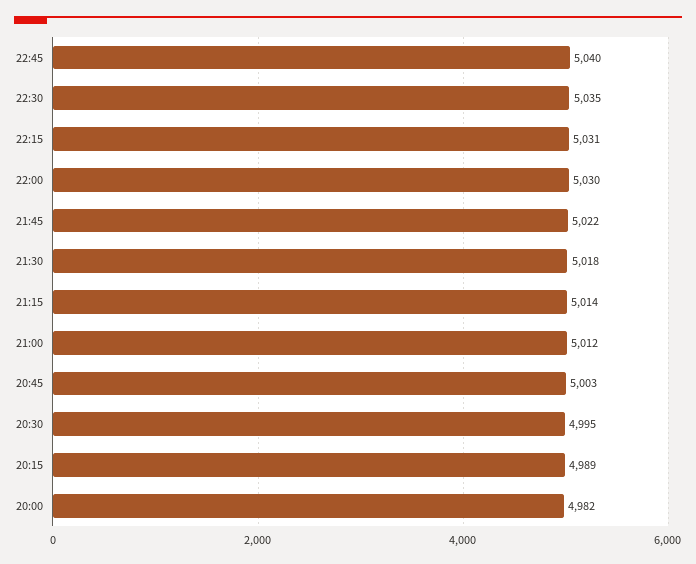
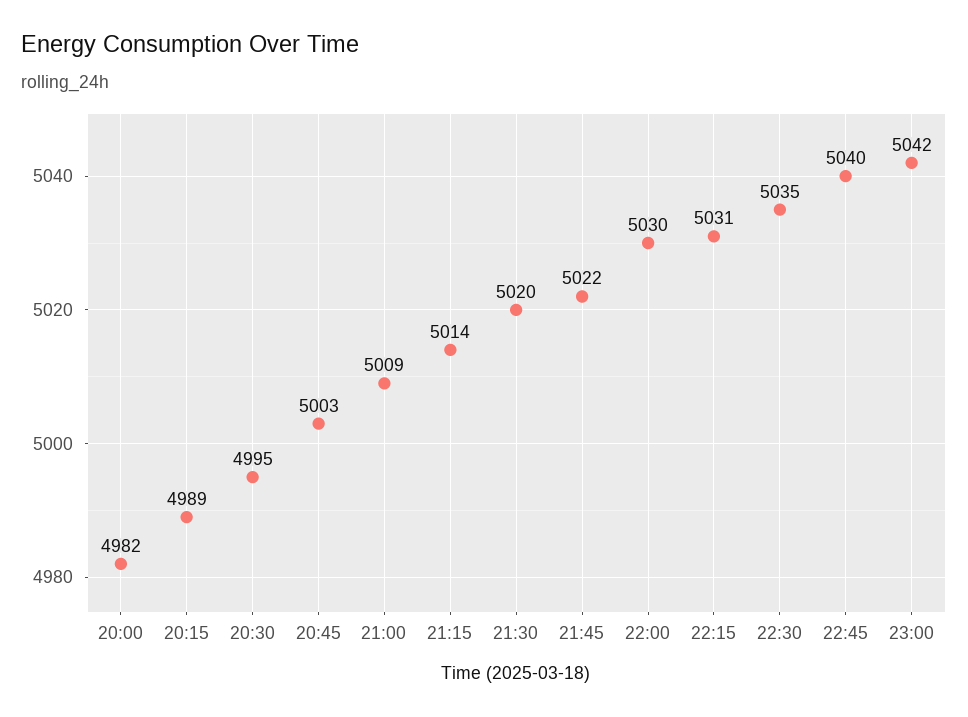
21:30: 5018 -> 5020
21:00: 5012 -> 5009
23:00: none -> 5042

